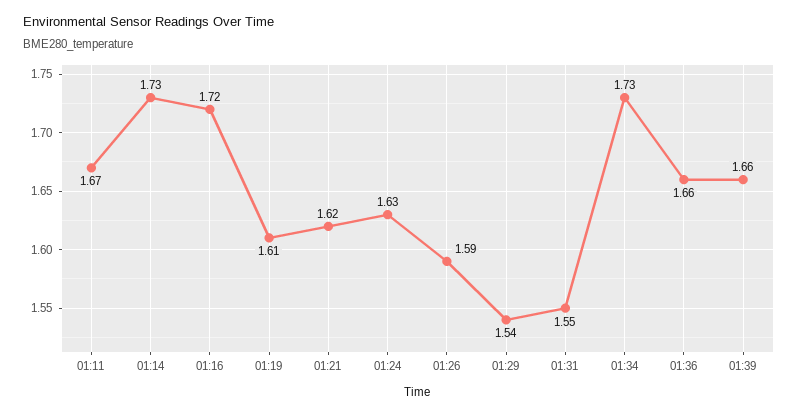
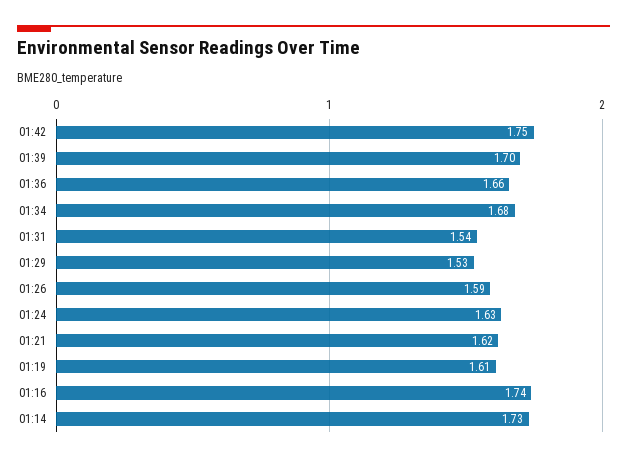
01:11: 1.67 -> none
01:16: 1.72 -> 1.74
01:29: 1.54 -> 1.53
01:31: 1.55 -> 1.54
01:34: 1.73 -> 1.68
01:39: 1.66 -> 1.7
01:42: none -> 1.75

